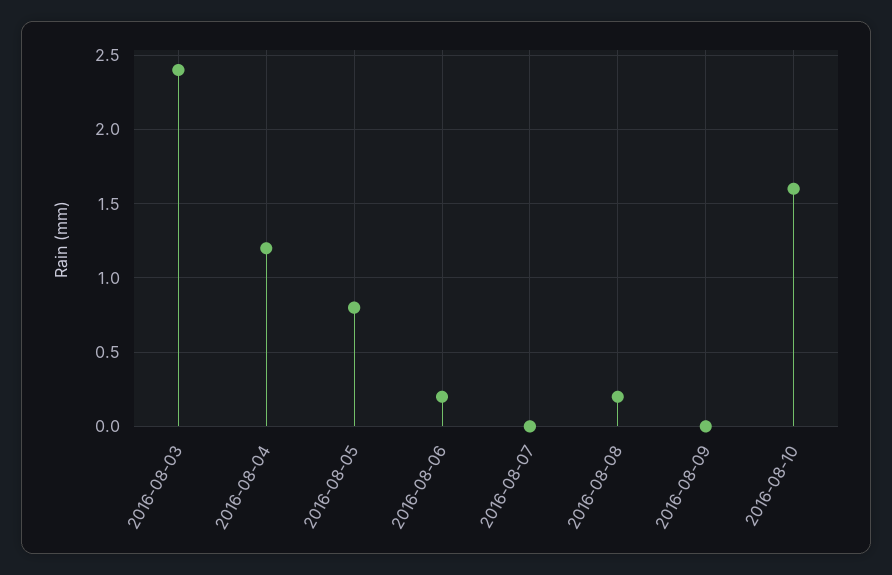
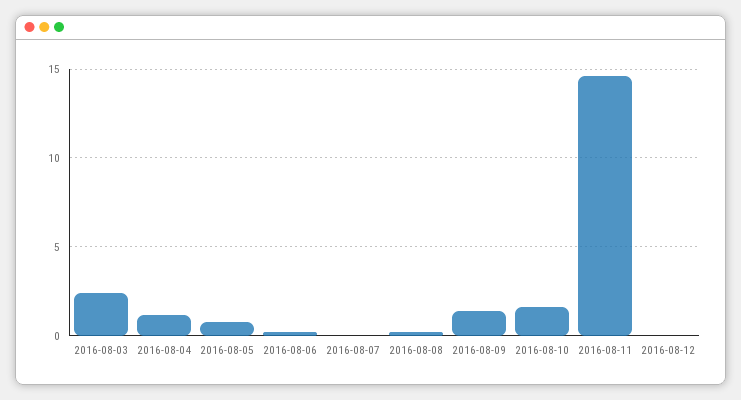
2016-08-09: 0 -> 1.5
2016-08-11: none -> 14.5
2016-08-12: none -> 0

